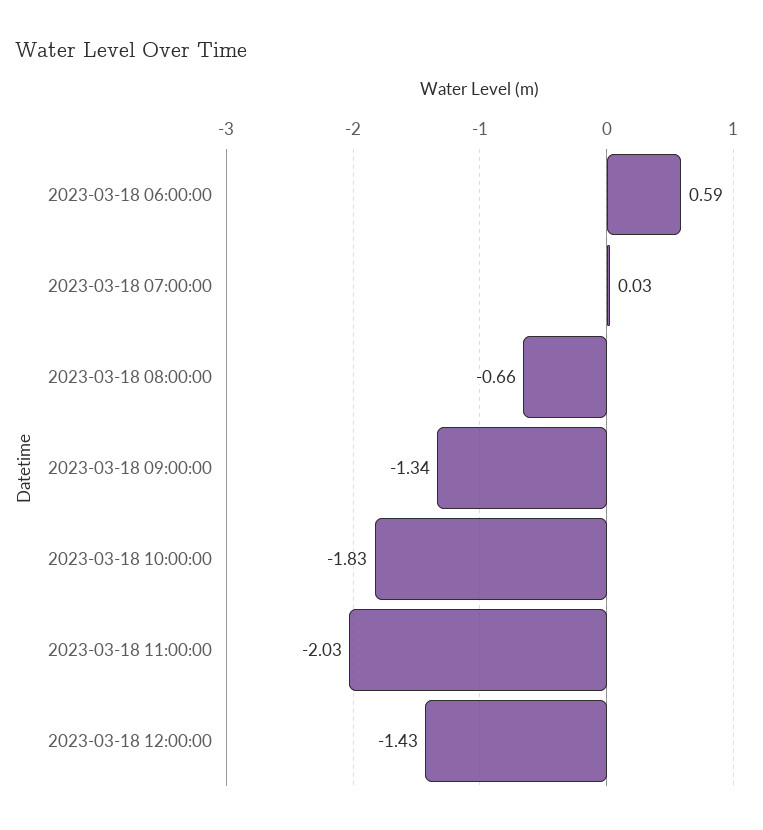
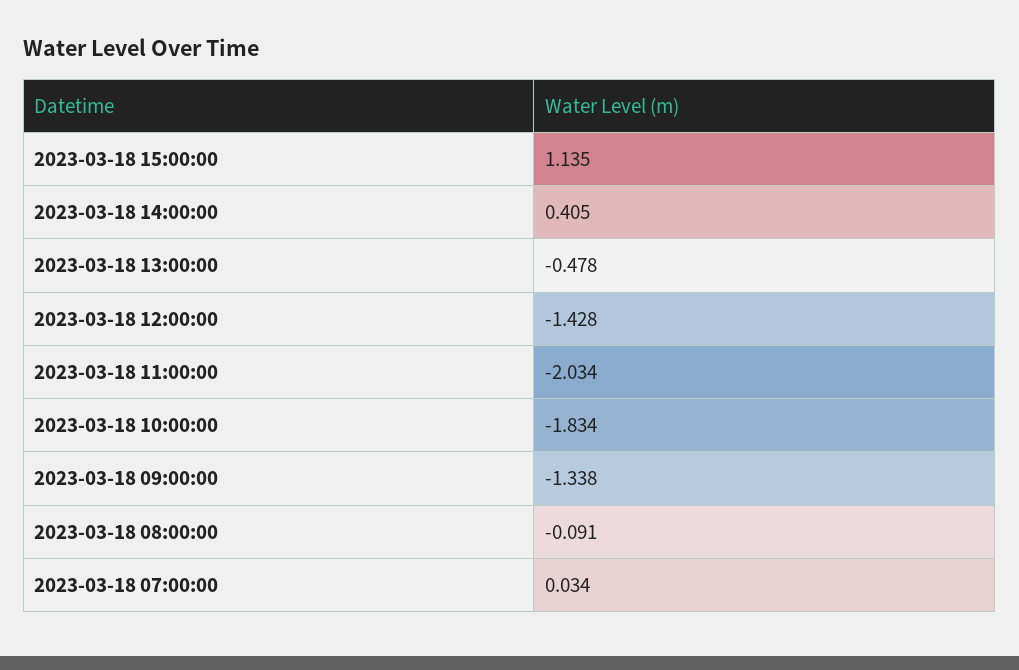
2023-03-18 06:00:00: 0.59 -> none
2023-03-18 08:00:00: -0.66 -> -0.091
2023-03-18 15:00:00: none -> 1.135
2023-03-18 14:00:00: none -> 0.405
2023-03-18 13:00:00: none -> -0.478

